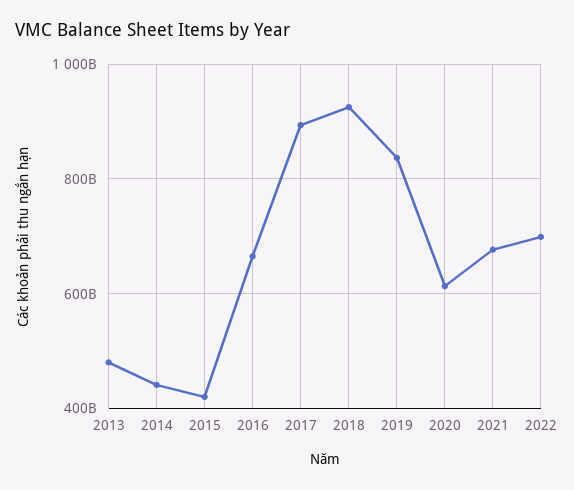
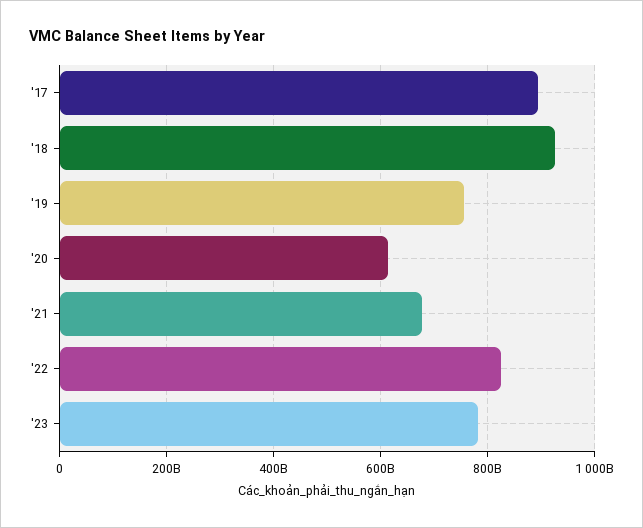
2013: 480000000000 -> none
2014: 440000000000 -> none
2015: 420000000000 -> none
2016: 660000000000 -> none
2019: 840000000000 -> 760000000000
2022: 700000000000 -> 820000000000
'23: none -> 780000000000

